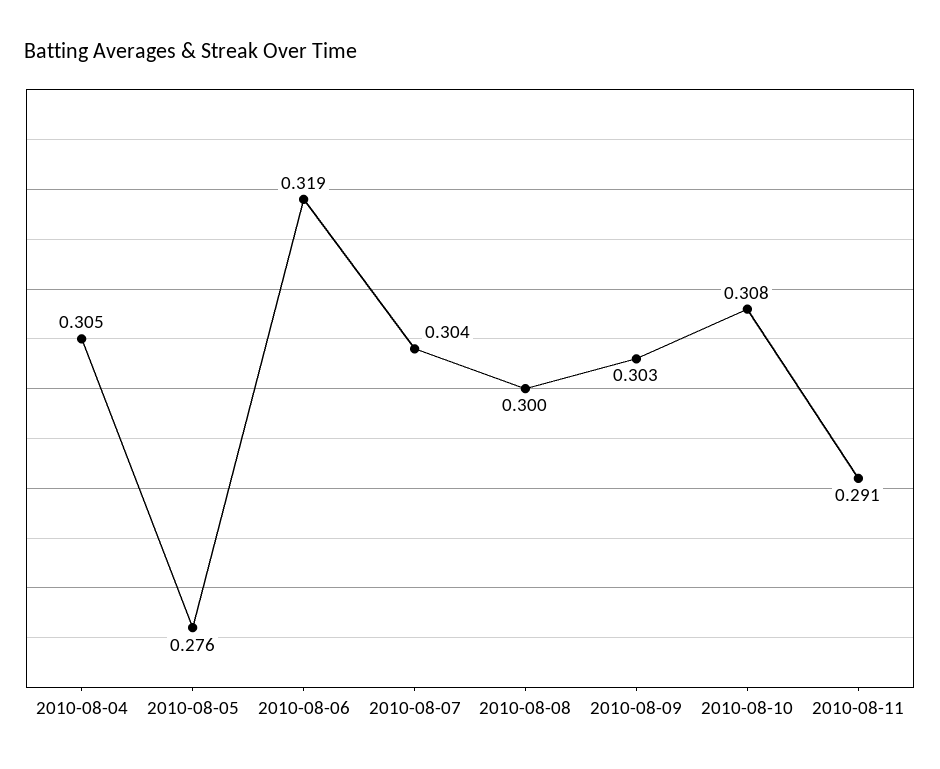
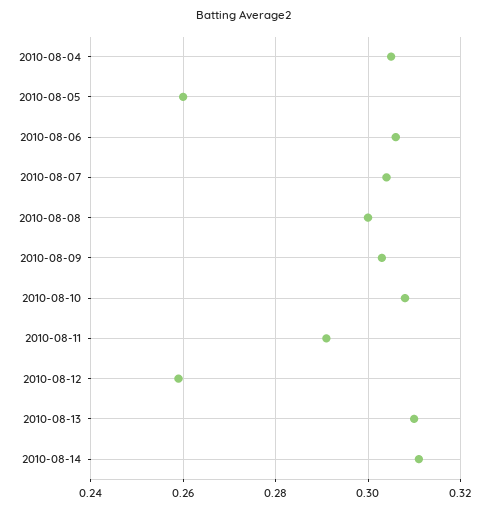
2010-08-05: 0.276 -> 0.26
2010-08-06: 0.319 -> 0.305
2010-08-12: none -> 0.26
2010-08-13: none -> 0.31
2010-08-14: none -> 0.31

